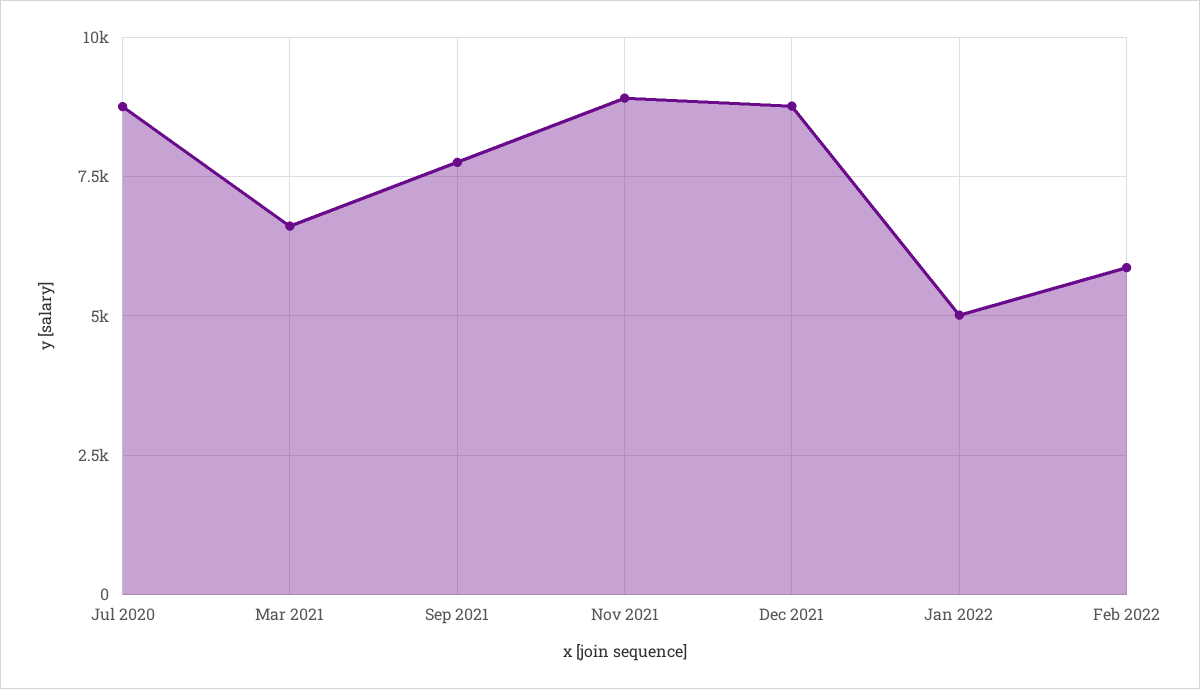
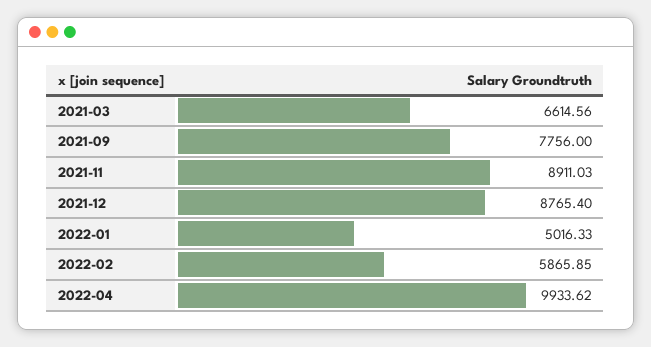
Jul 2020: 8750 -> none
2022-04: none -> 9933.62

